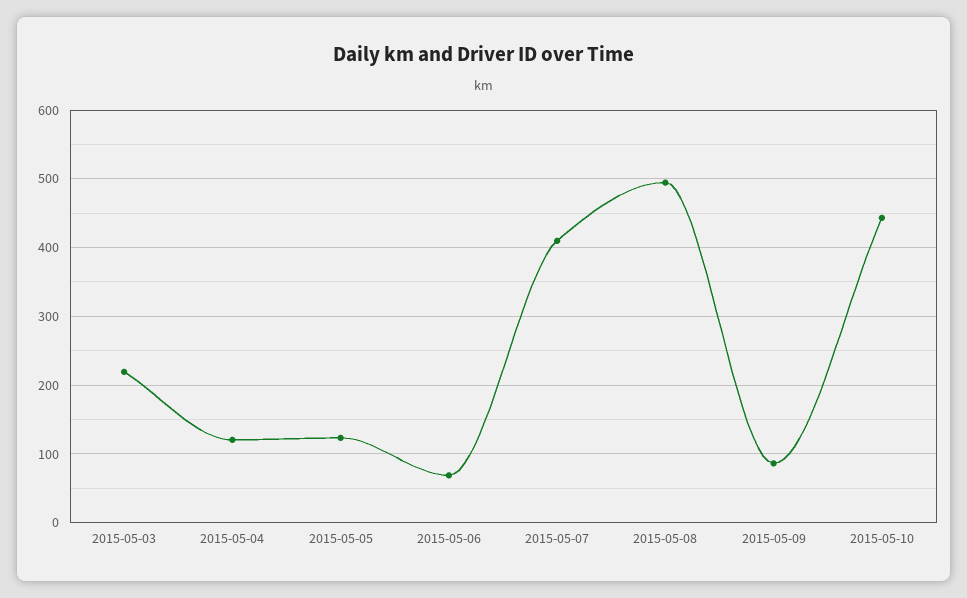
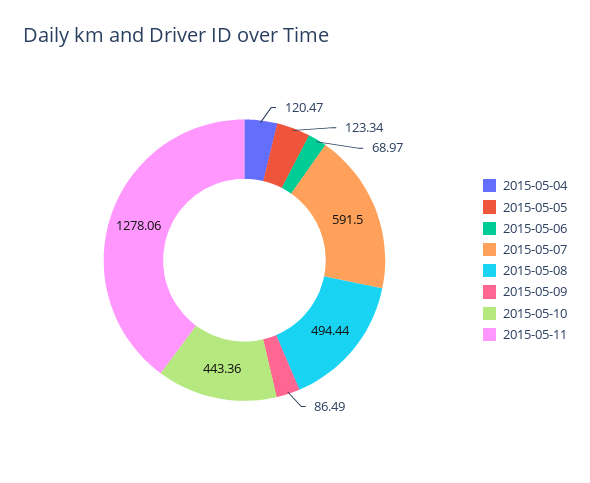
2015-05-03: 220 -> none
2015-05-07: 410 -> 591.5
2015-05-11: none -> 1278.06

